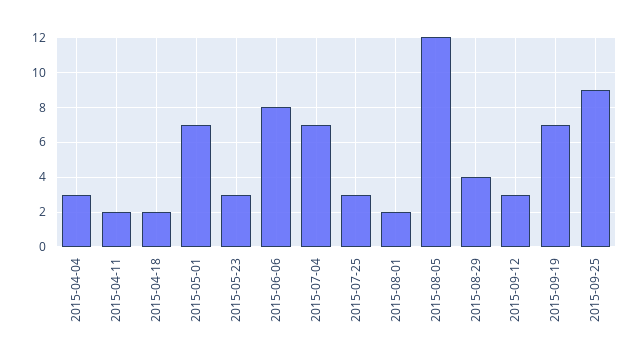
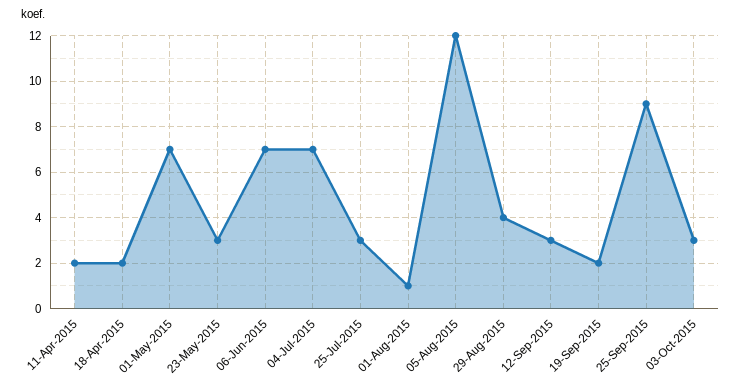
2015-04-04: 3 -> none
2015-06-06: 8 -> 7
2015-08-01: 2 -> 1
2015-09-19: 7 -> 2
03-Oct-2015: none -> 3

